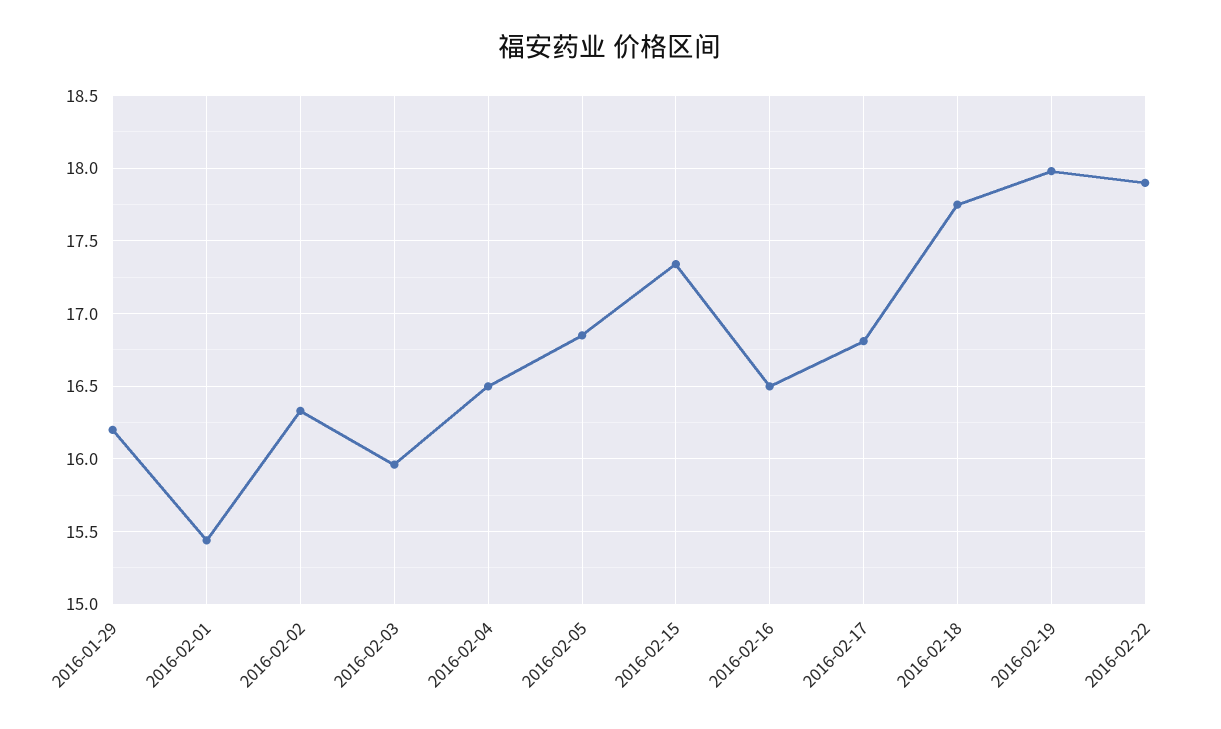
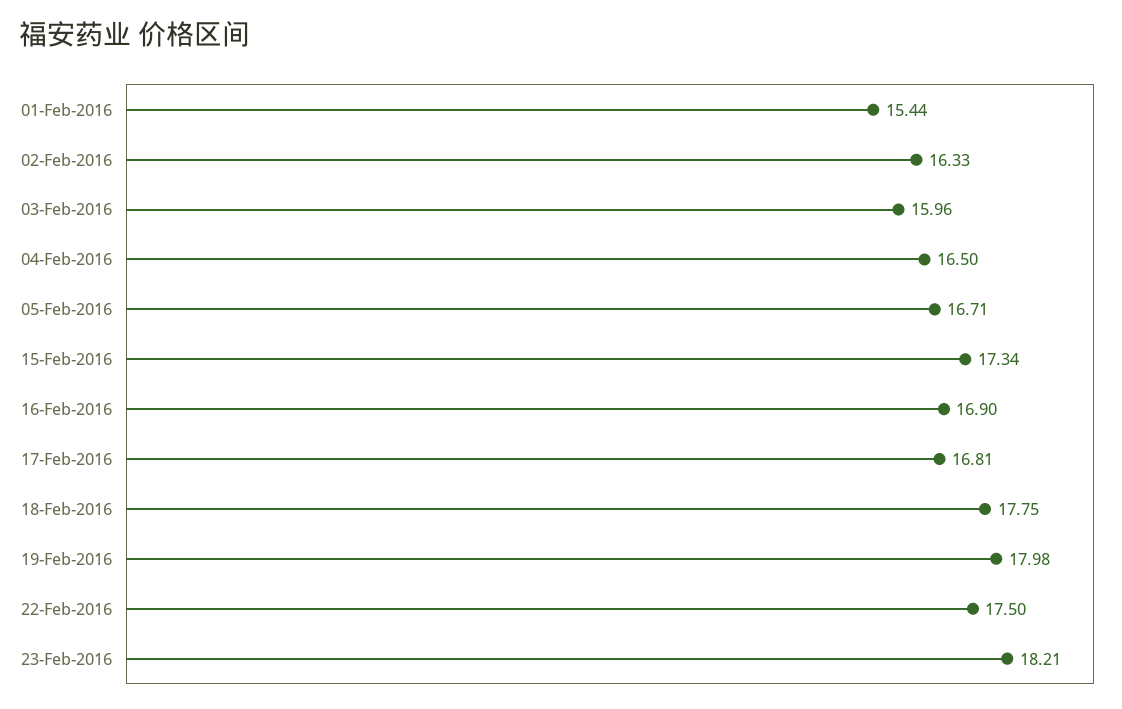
2016-01-29: 16.2 -> none
2016-02-05: 16.85 -> 16.71
2016-02-16: 16.5 -> 16.9
2016-02-22: 17.9 -> 17.5
23-Feb-2016: none -> 18.21

